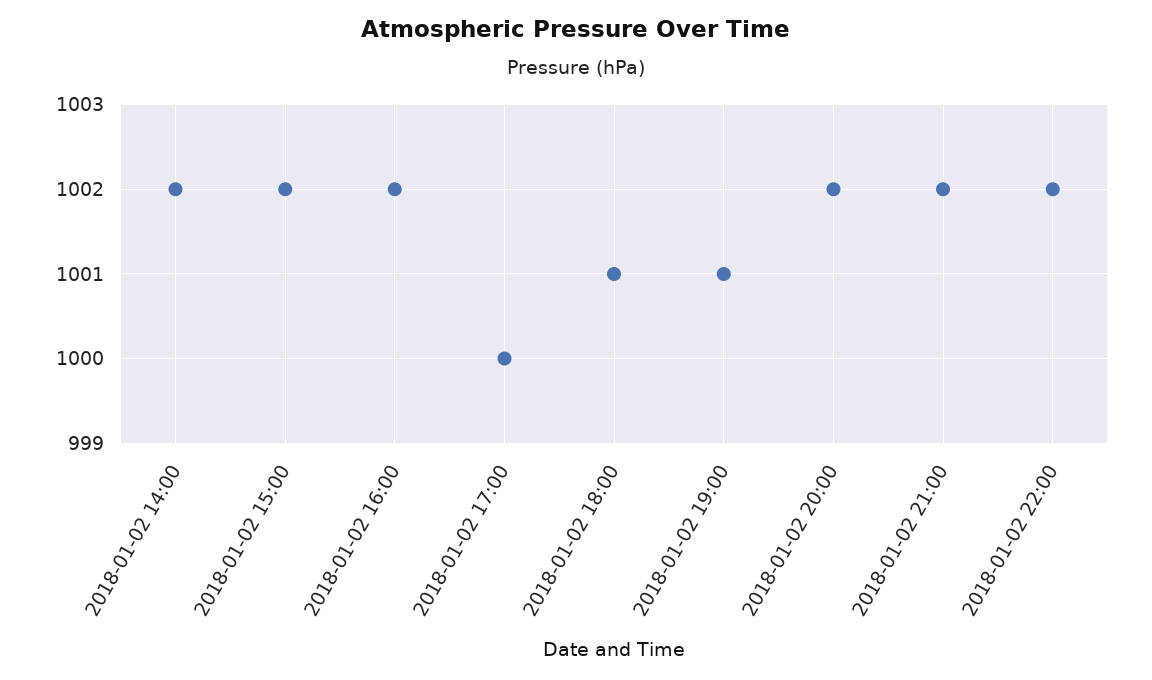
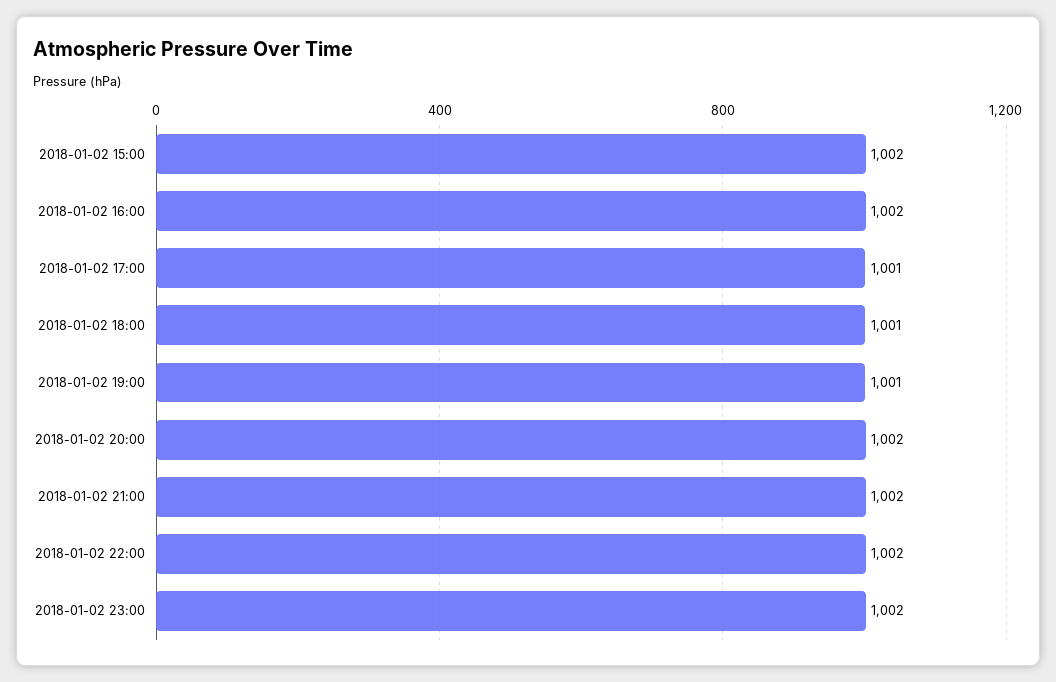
2018-01-02 14:00: 1002 -> none
2018-01-02 17:00: 1000 -> 1001
2018-01-02 23:00: none -> 1002

